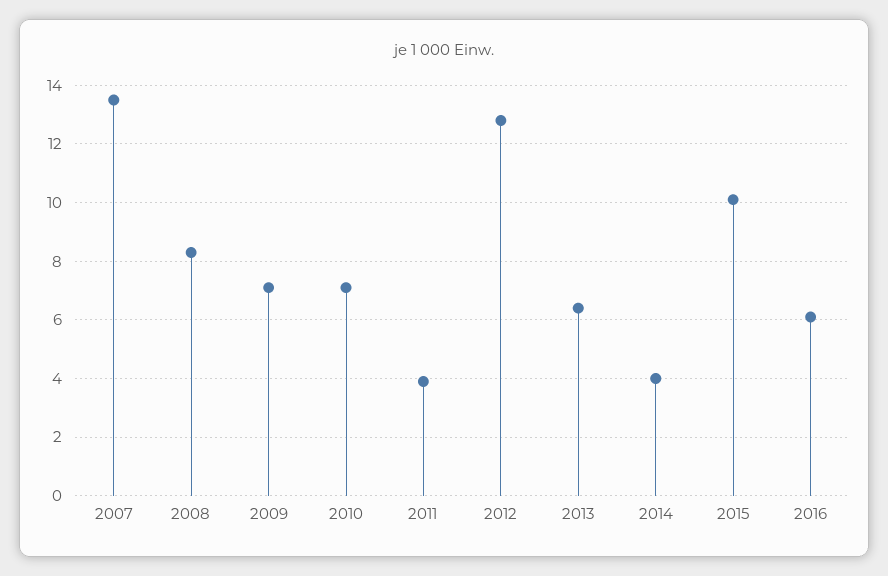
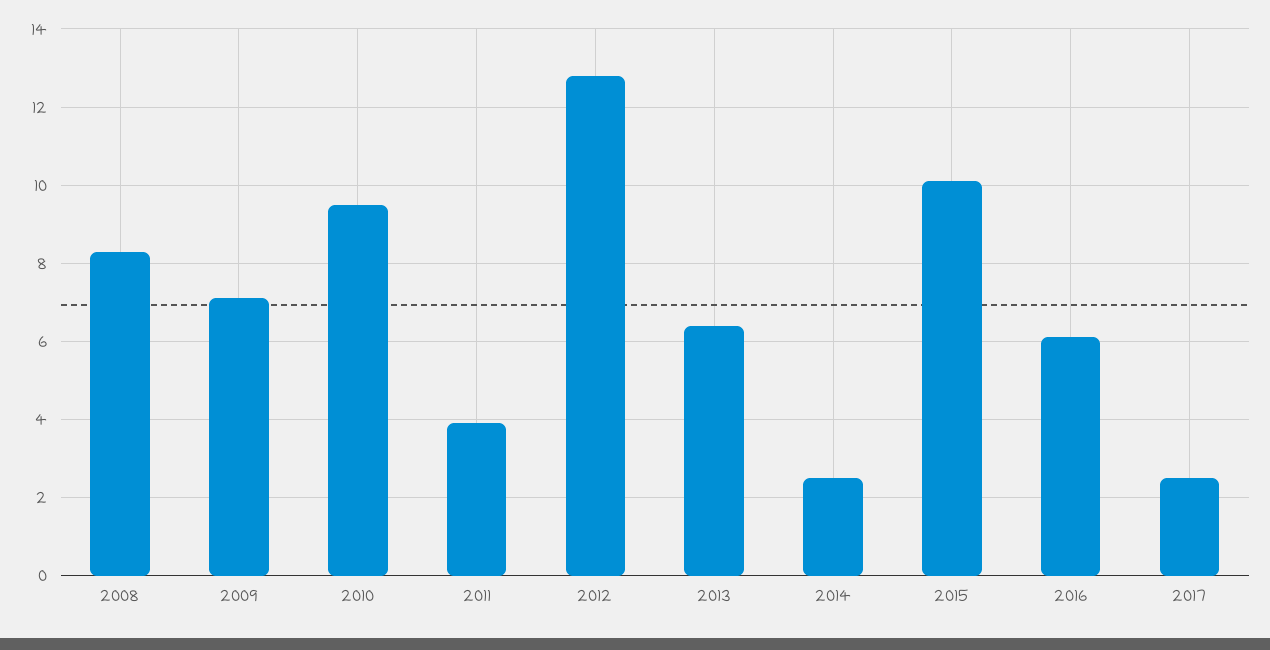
2007: 13.5 -> none
2010: 7 -> 9.5
2014: 4 -> 2.5
2017: none -> 2.5

